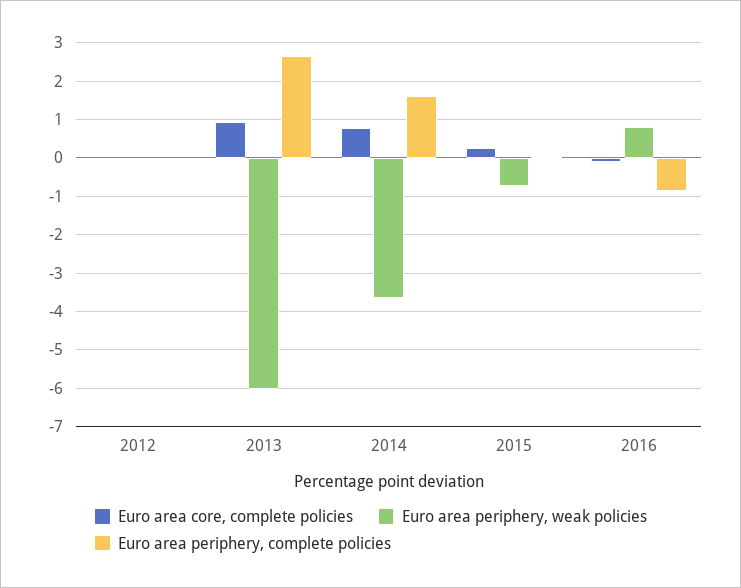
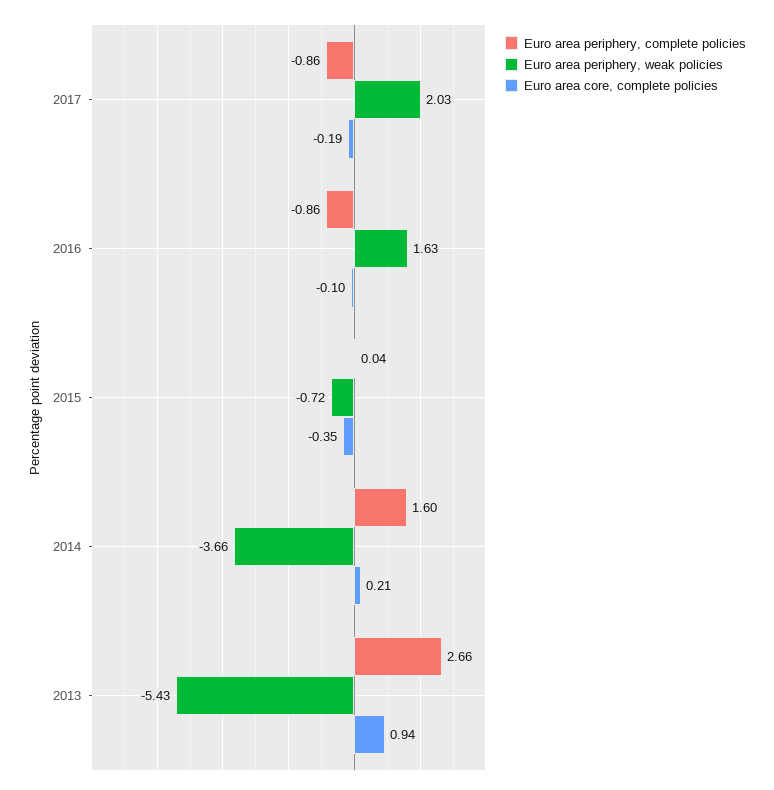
Euro area core, complete policies, 2012: 0 -> none
Euro area periphery, weak policies, 2012: 0 -> none
Euro area periphery, complete policies, 2012: 0 -> none
Euro area periphery, weak policies, 2013: -6 -> -5.43
Euro area core, complete policies, 2014: 0.8 -> 0.21
Euro area core, complete policies, 2015: 0.2 -> -0.35
Euro area periphery, weak policies, 2016: 0.8 -> 1.63
Euro area periphery, complete policies, 2017: none -> -0.86
Euro area periphery, weak policies, 2017: none -> 2.03
Euro area core, complete policies, 2017: none -> -0.19

